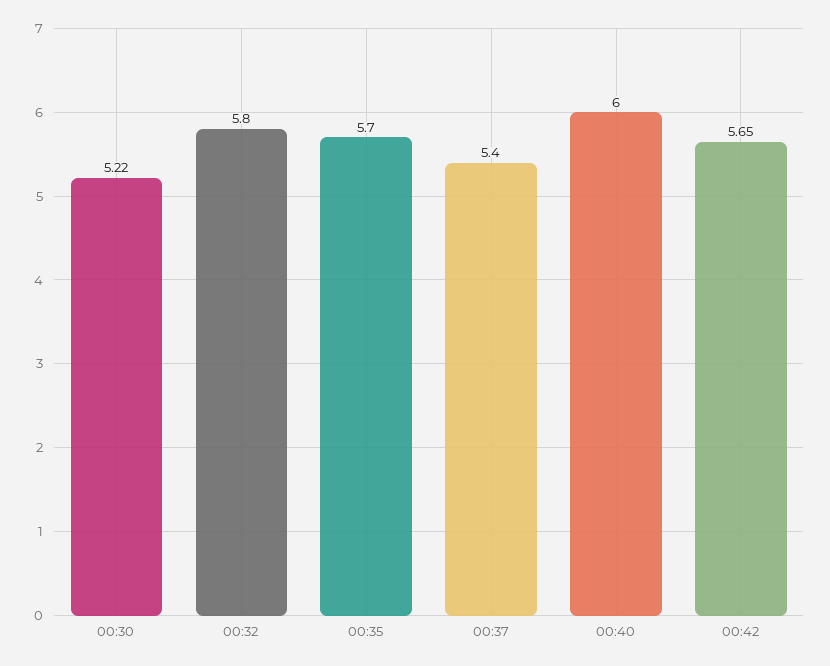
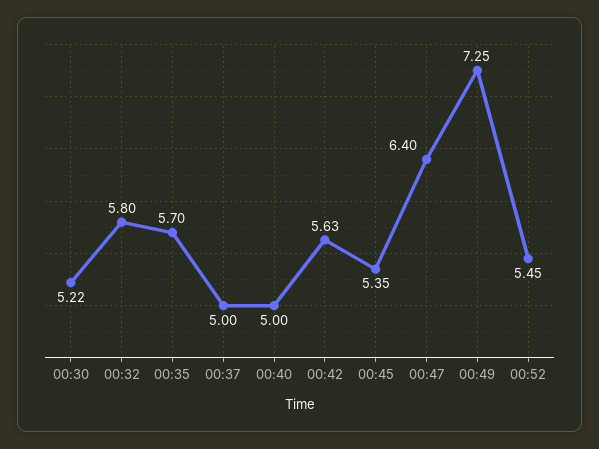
00:37: 5.4 -> 5
00:40: 6 -> 5
00:42: 5.65 -> 5.63
00:45: none -> 5.35
00:47: none -> 6.4
00:49: none -> 7.25
00:52: none -> 5.45

